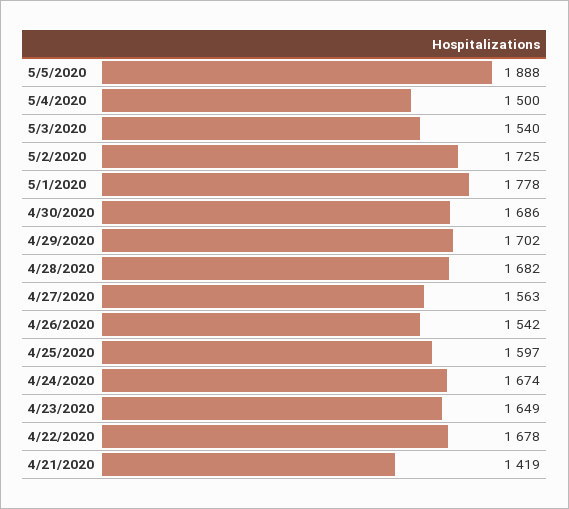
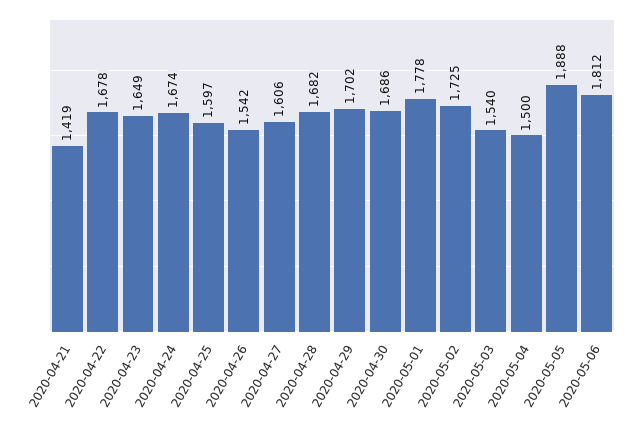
4/27/2020: 1563 -> 1606
2020-05-06: none -> 1812

